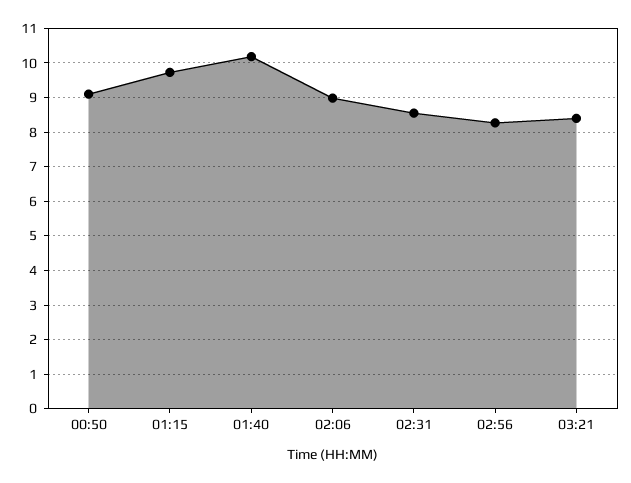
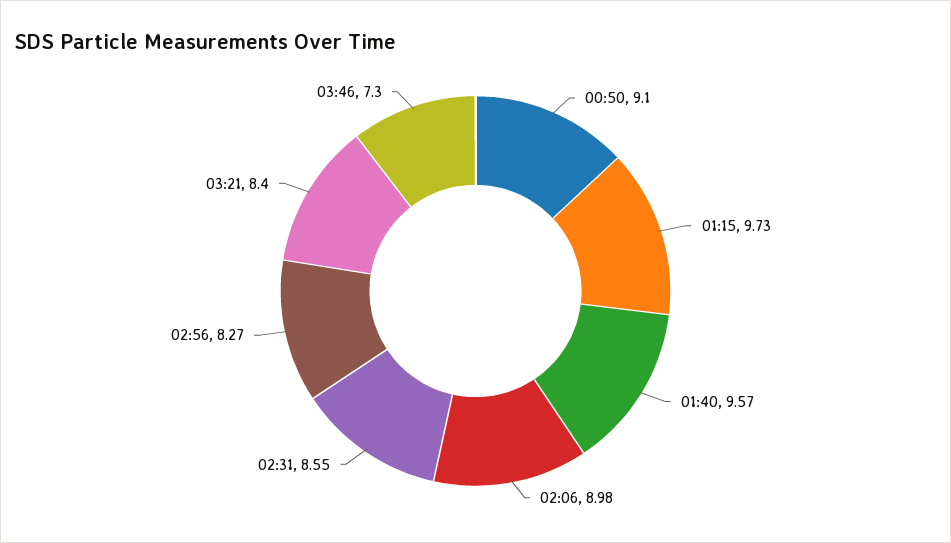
01:40: 10.2 -> 9.57
03:46: none -> 7.3

